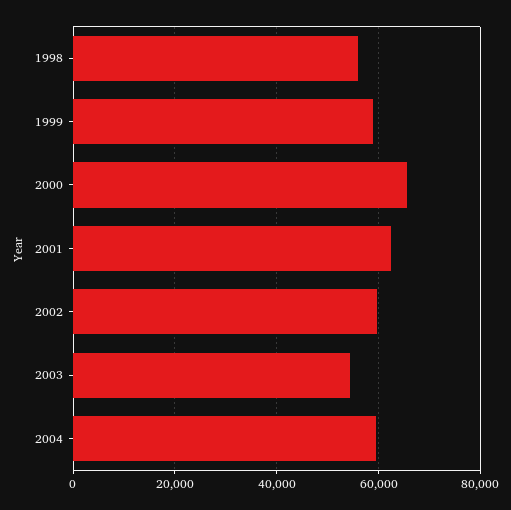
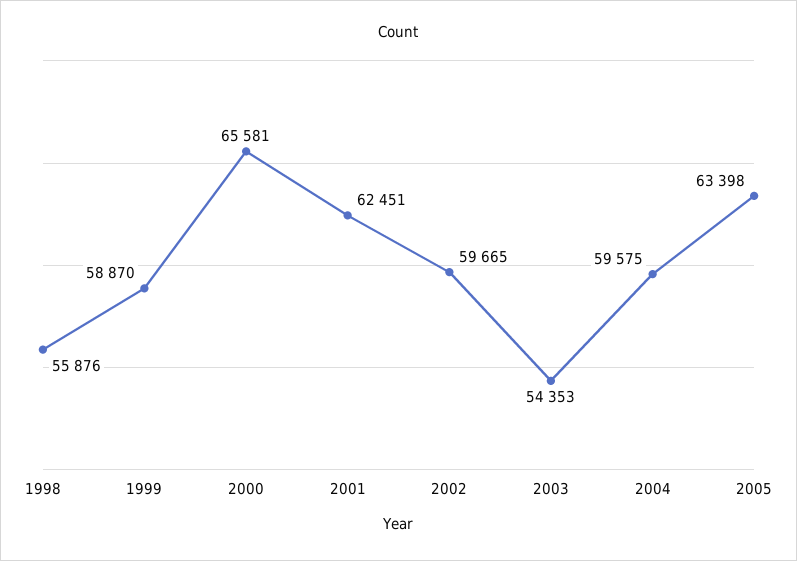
2005: none -> 63398

